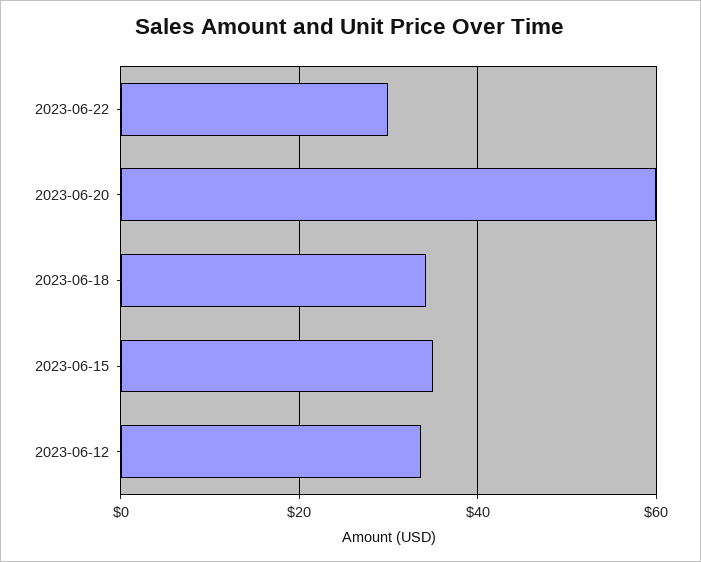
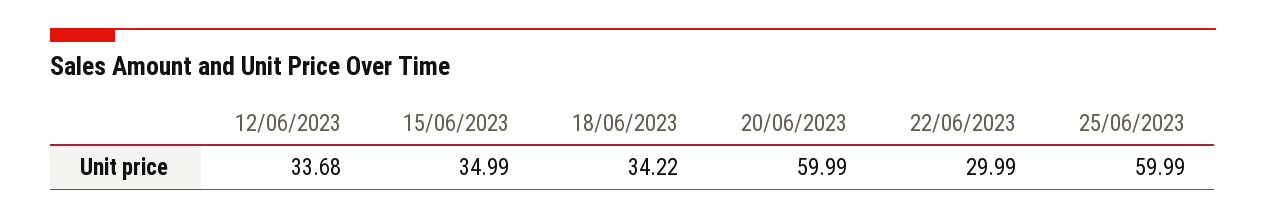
25/06/2023: none -> 59.99

